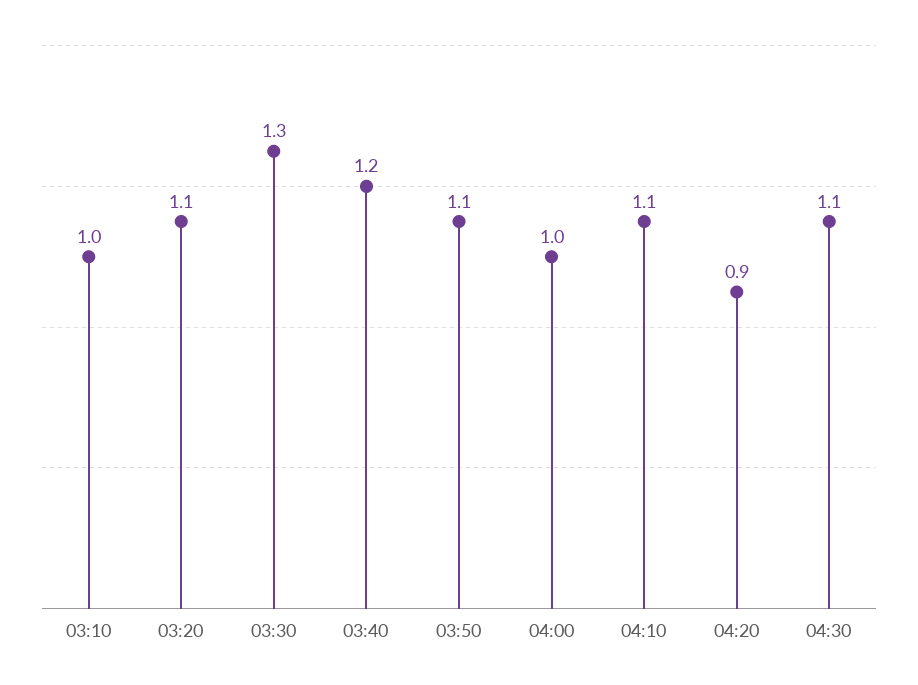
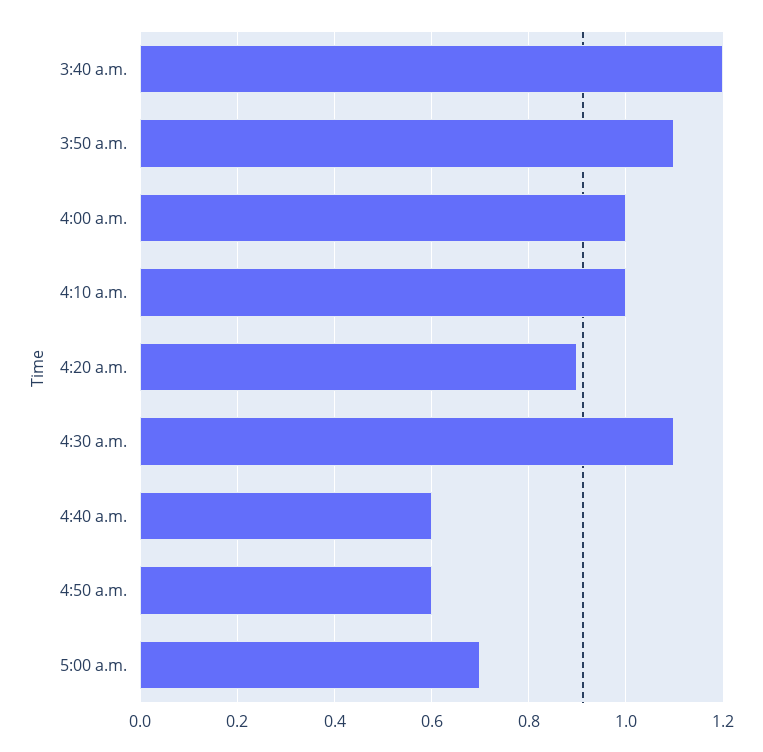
03:10: 1 -> none
03:20: 1.1 -> none
03:30: 1.3 -> none
04:10: 1.1 -> 1
4:40 a.m.: none -> 0.6
4:50 a.m.: none -> 0.6
5:00 a.m.: none -> 0.7

